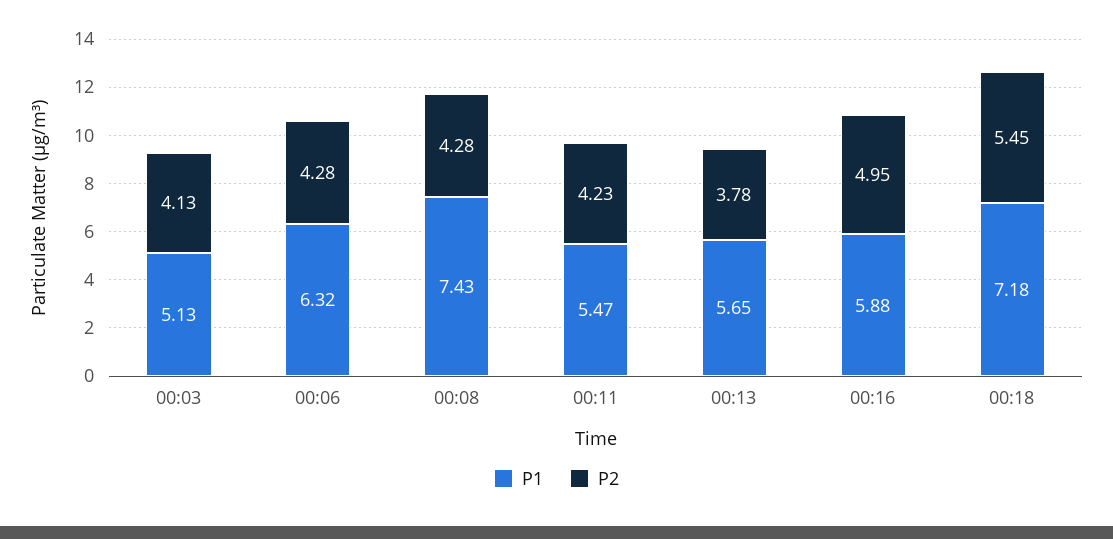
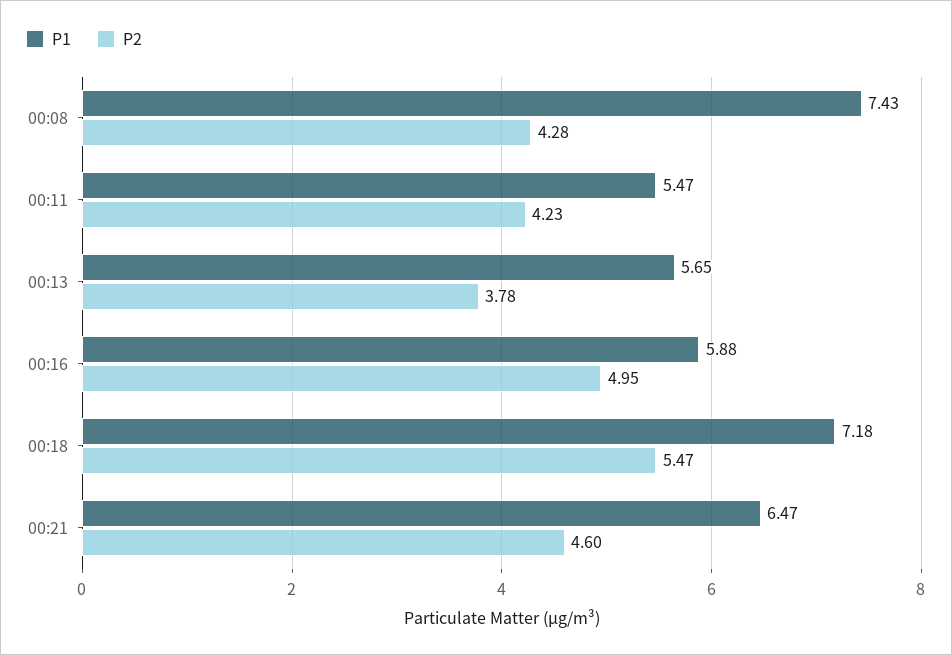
P1, 00:03: 5.13 -> none
P2, 00:03: 4.13 -> none
P1, 00:06: 6.32 -> none
P2, 00:06: 4.28 -> none
P2, 00:18: 5.45 -> 5.47
P1, 00:21: none -> 6.47
P2, 00:21: none -> 4.6

